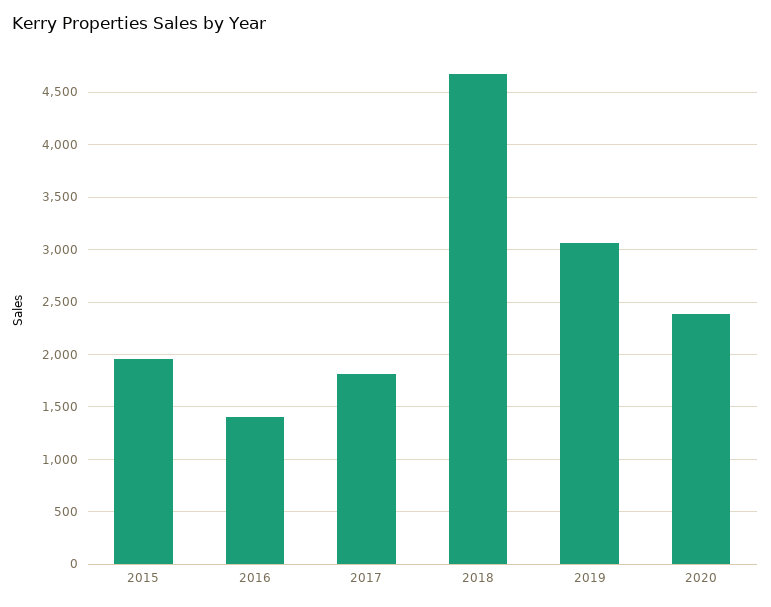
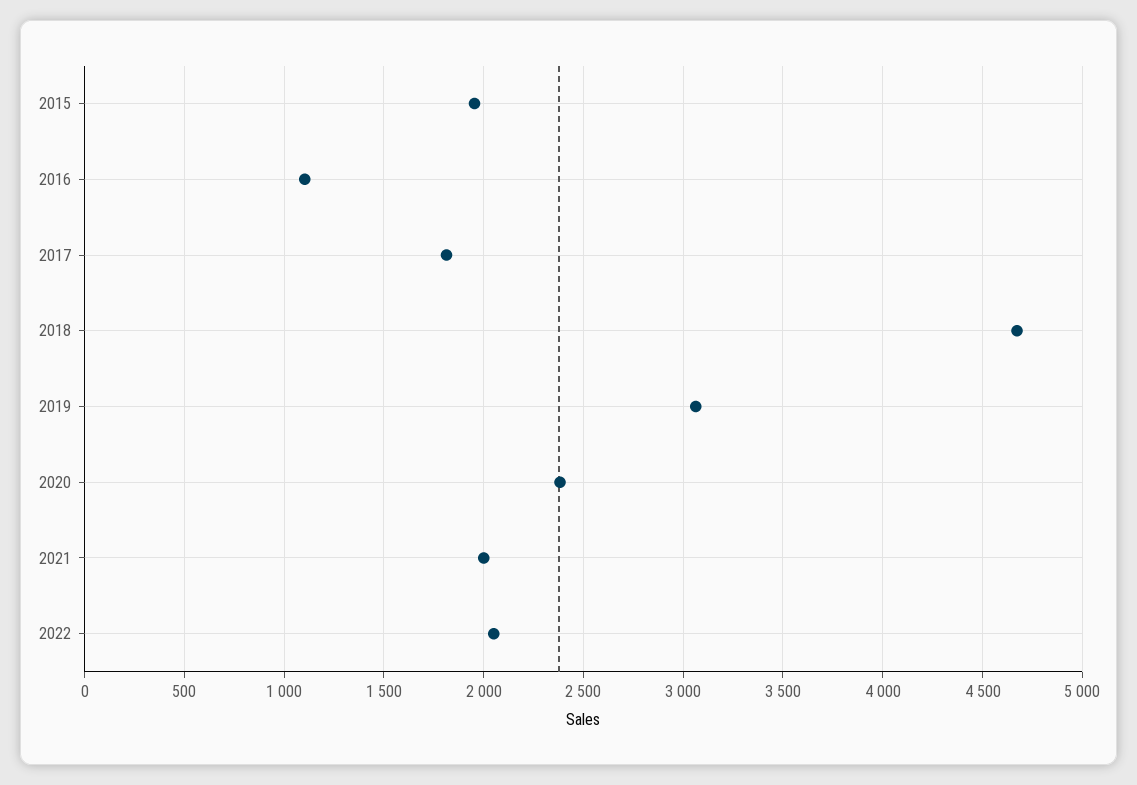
2016: 1400 -> 1100
2021: none -> 2000
2022: none -> 2050

